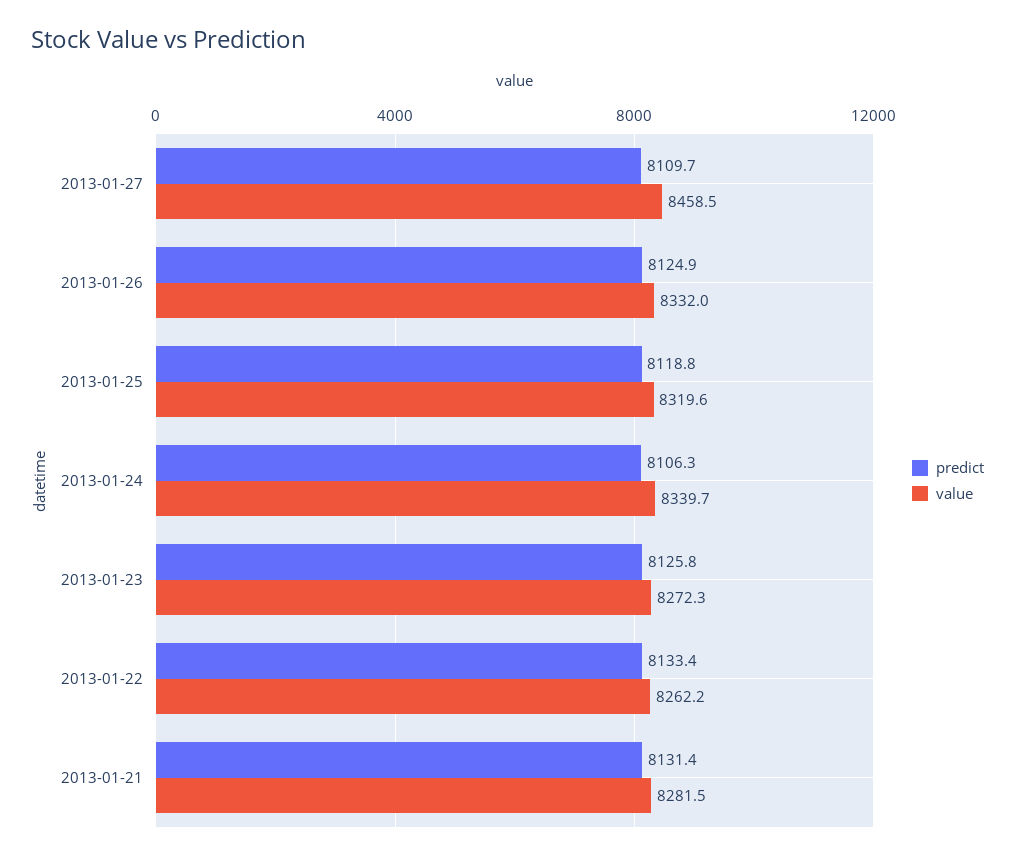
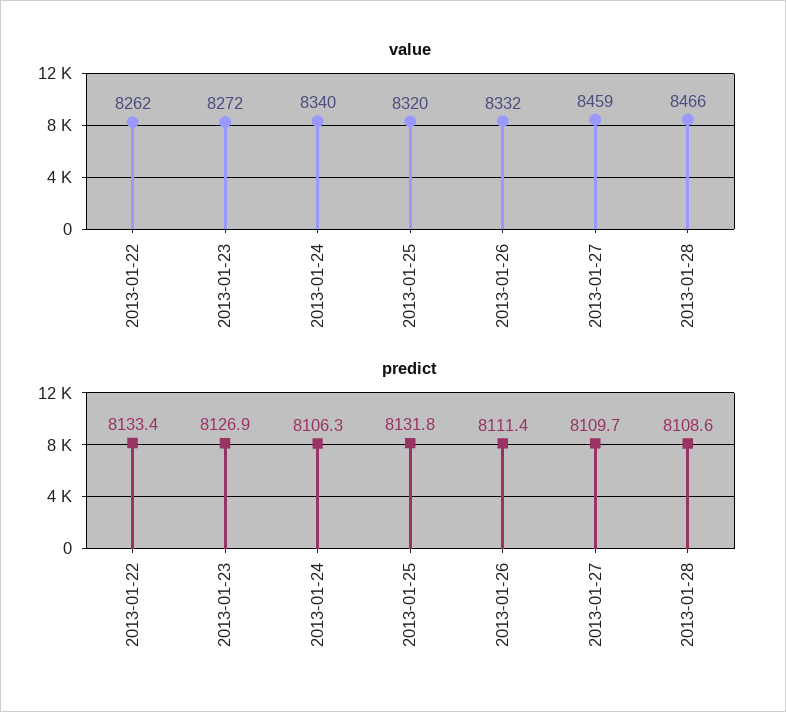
predict, 2013-01-26: 8124.9 -> 8111.4
predict, 2013-01-25: 8118.8 -> 8131.8
predict, 2013-01-23: 8125.8 -> 8126.9
predict, 2013-01-21: 8131.4 -> none
value, 2013-01-21: 8281.5 -> none
value, 2013-01-28: none -> 8466
predict, 2013-01-28: none -> 8108.6

